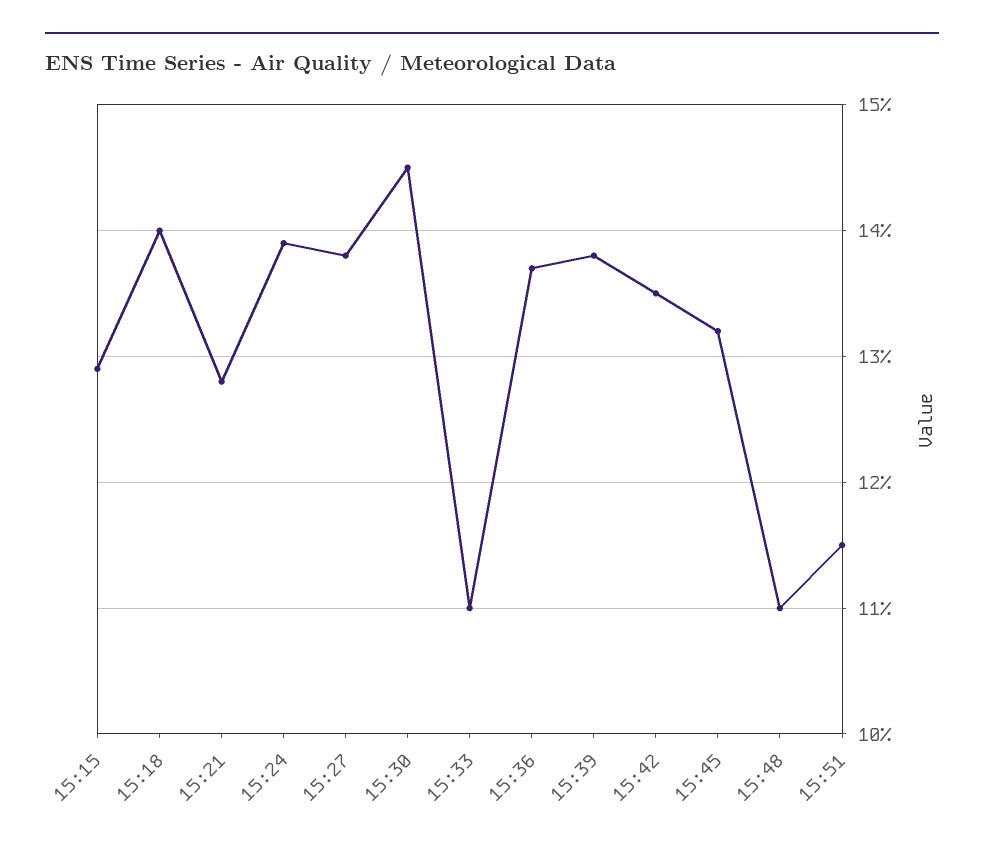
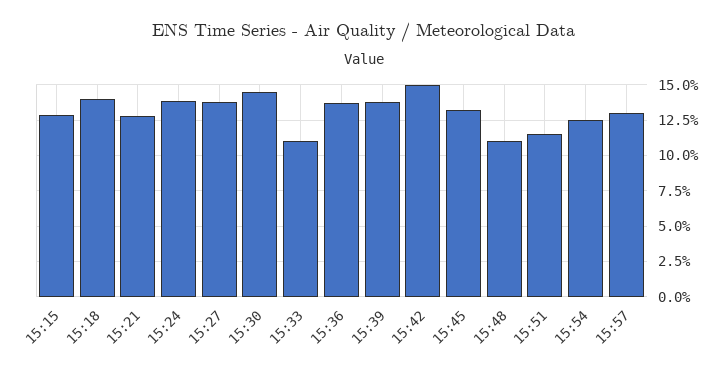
15:42: 13.5 -> 15
15:54: none -> 12.5
15:57: none -> 13

